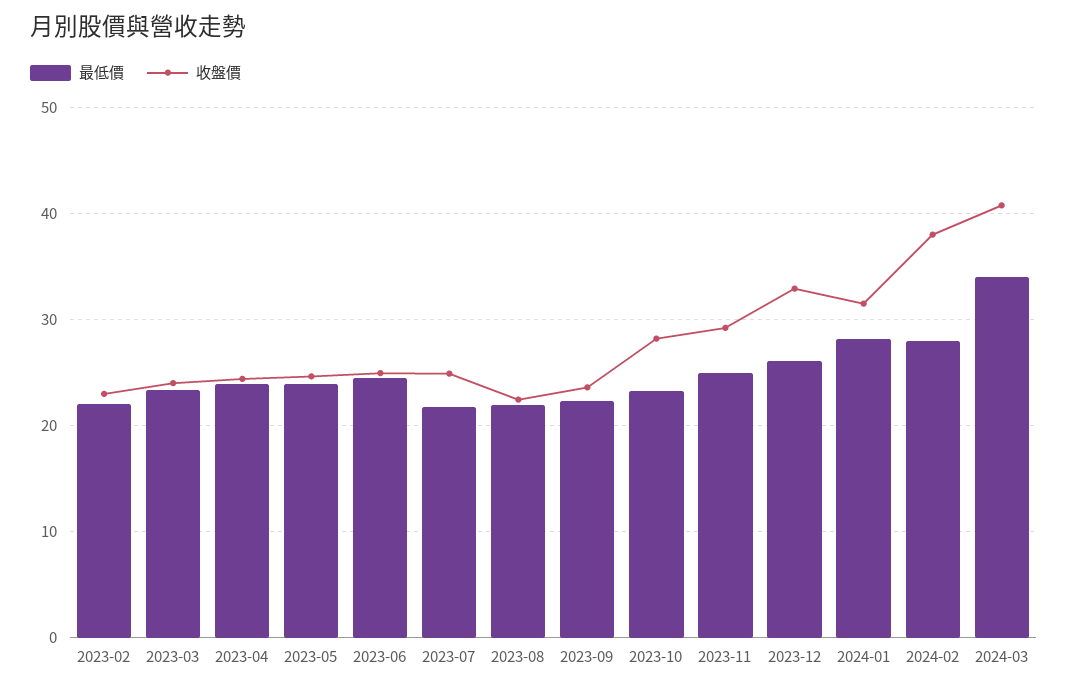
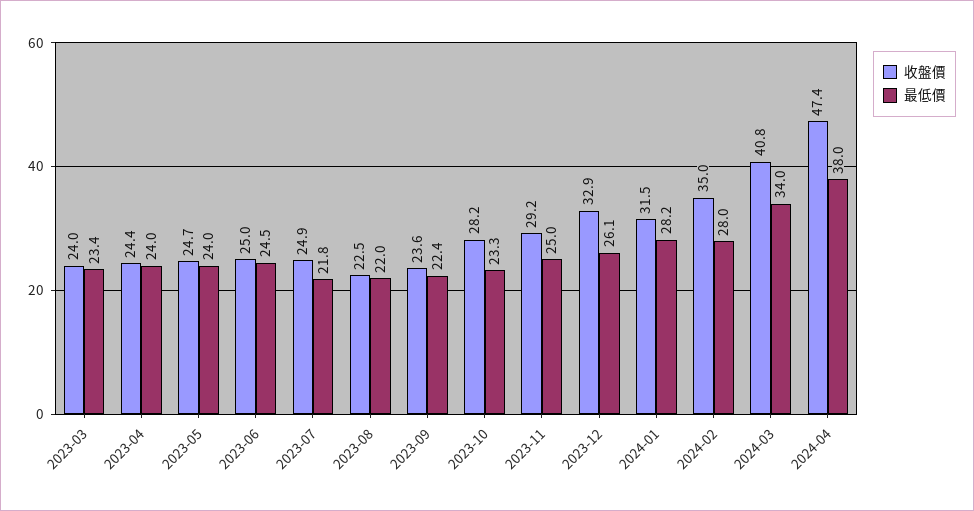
最低價, 2023-02: 22 -> none
收盤價, 2023-02: 23 -> none
收盤價, 2024-02: 38 -> 35
收盤價, 2024-04: none -> 47.4
最低價, 2024-04: none -> 38

